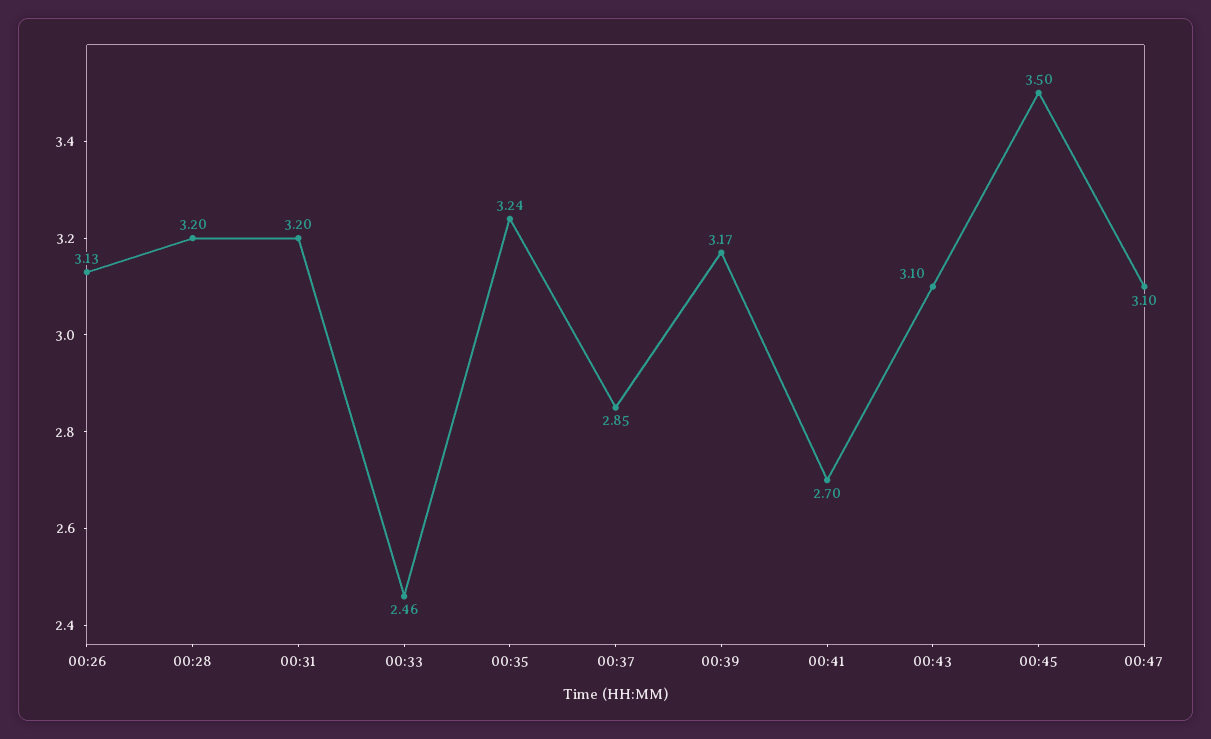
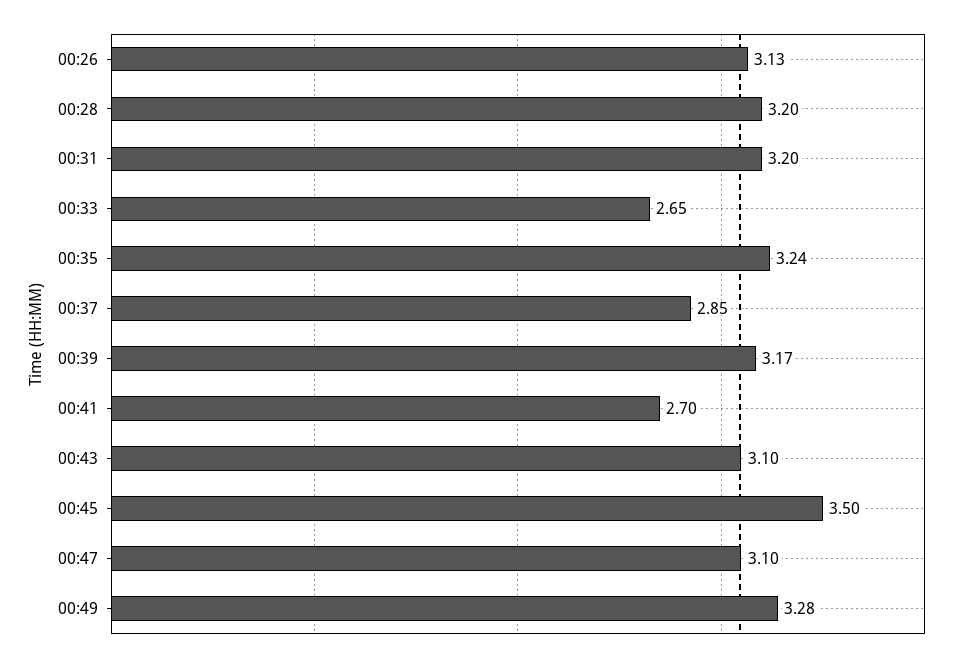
00:33: 2.46 -> 2.65
00:49: none -> 3.28

